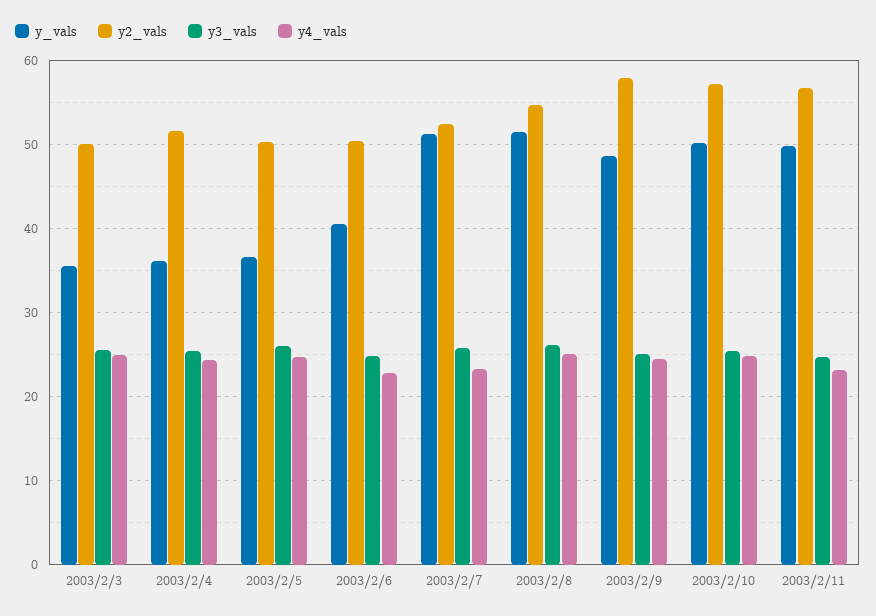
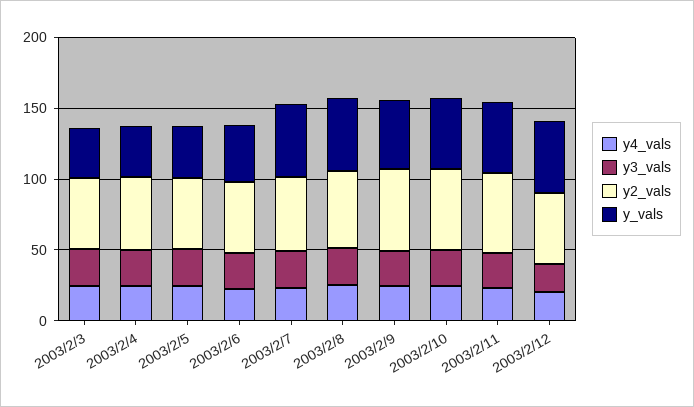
y4_vals, 2003/2/12: none -> 20
y3_vals, 2003/2/12: none -> 20
y2_vals, 2003/2/12: none -> 50
y_vals, 2003/2/12: none -> 50

